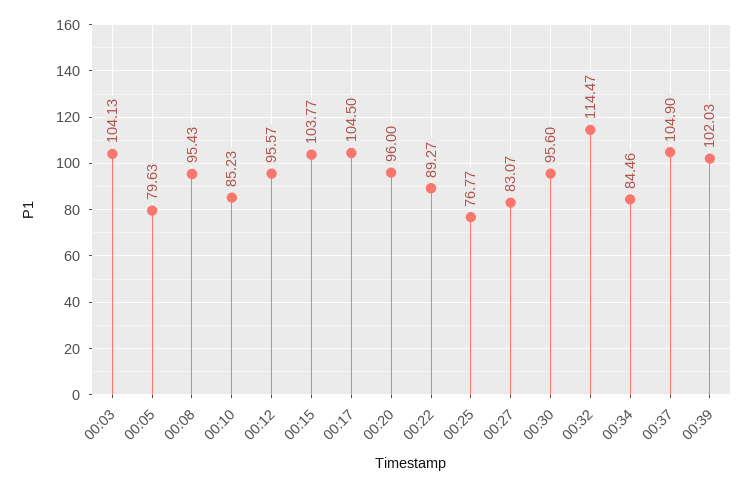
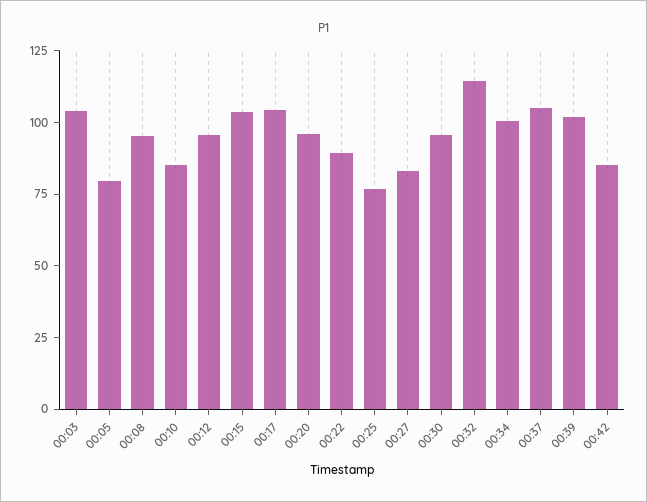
00:34: 84.46 -> 100
00:42: none -> 85

